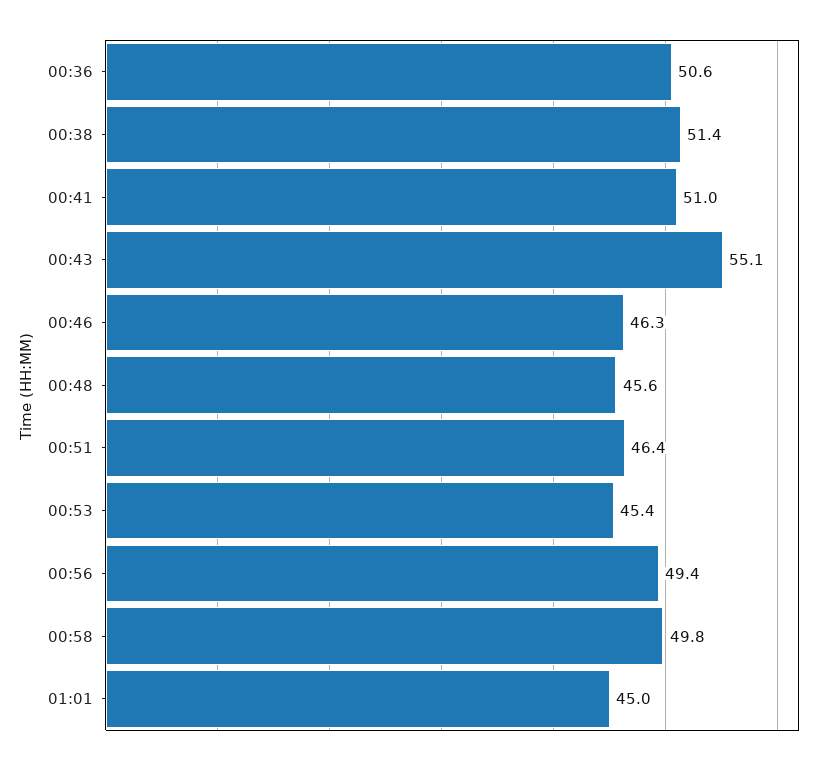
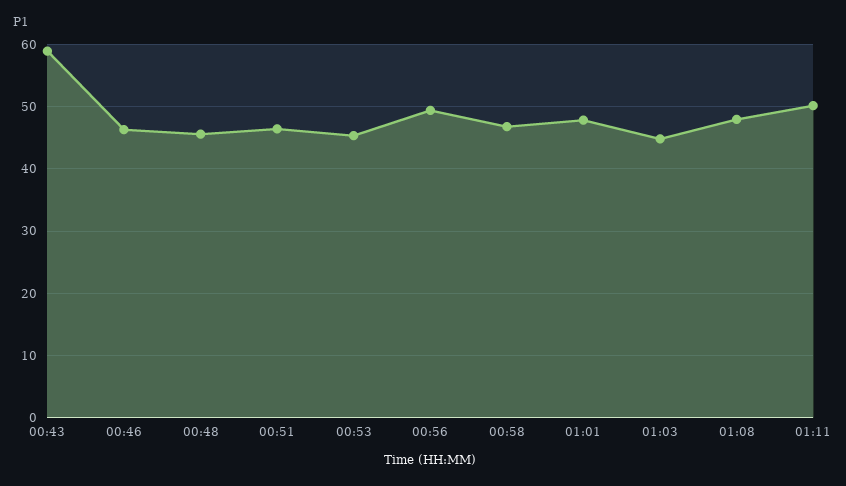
00:36: 50.6 -> none
00:38: 51.4 -> none
00:41: 51 -> none
00:43: 55.1 -> 59
00:58: 49.8 -> 47
01:01: 45 -> 48
01:03: none -> 45
01:08: none -> 48
01:11: none -> 50

